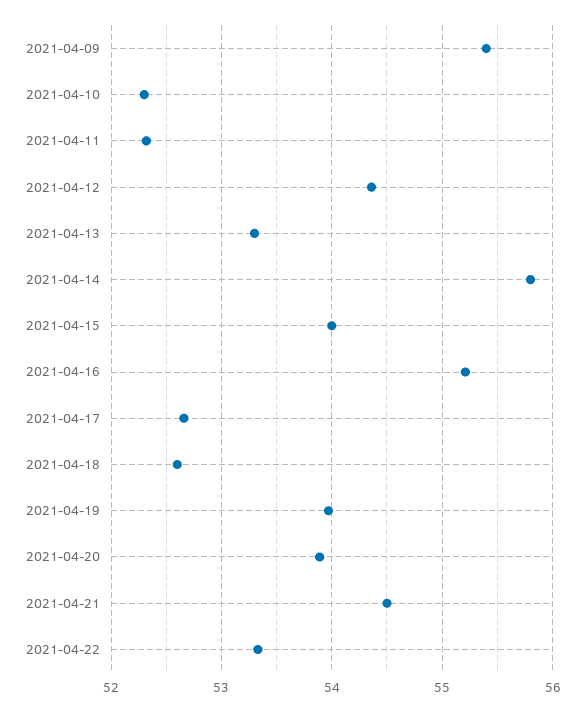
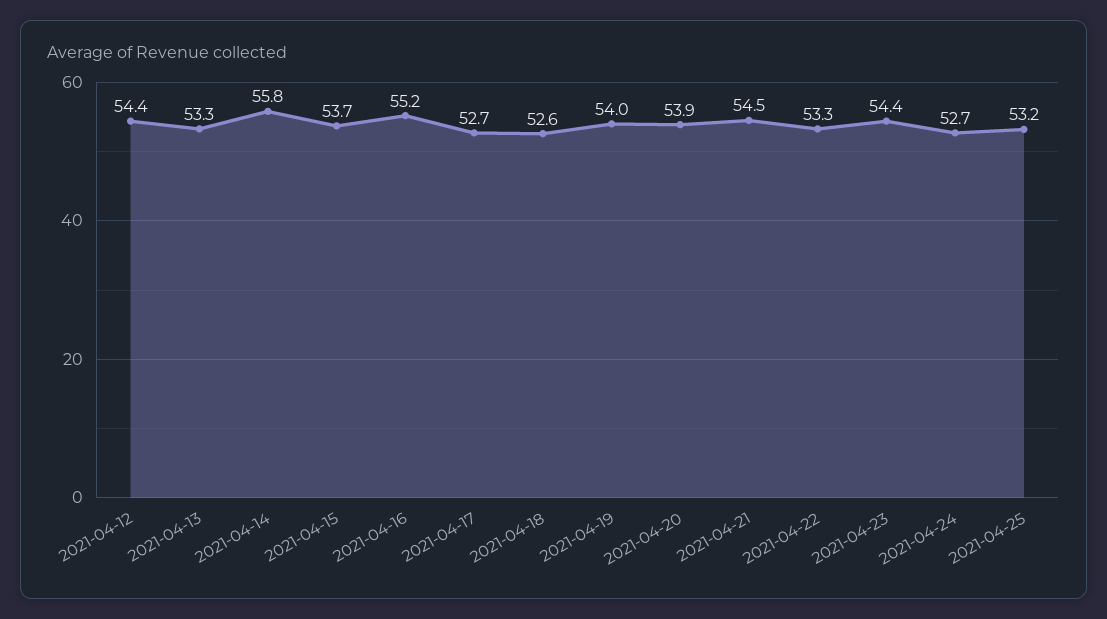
2021-04-09: 55.4 -> none
2021-04-10: 52.3 -> none
2021-04-11: 52.3 -> none
2021-04-15: 54 -> 53.7
2021-04-23: none -> 54.4
2021-04-24: none -> 52.7
2021-04-25: none -> 53.2

